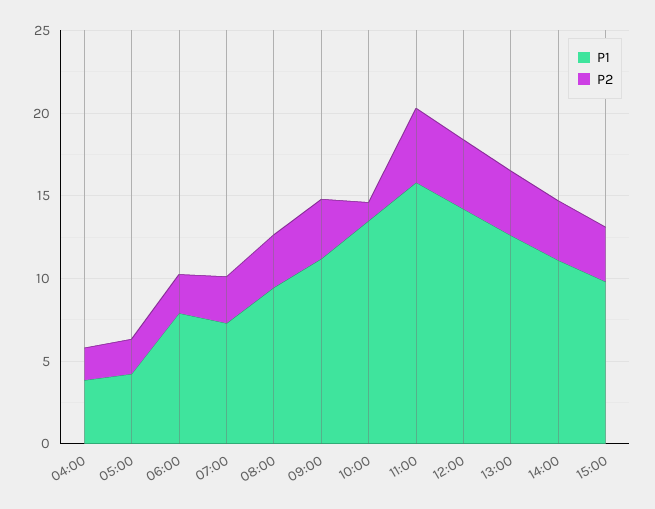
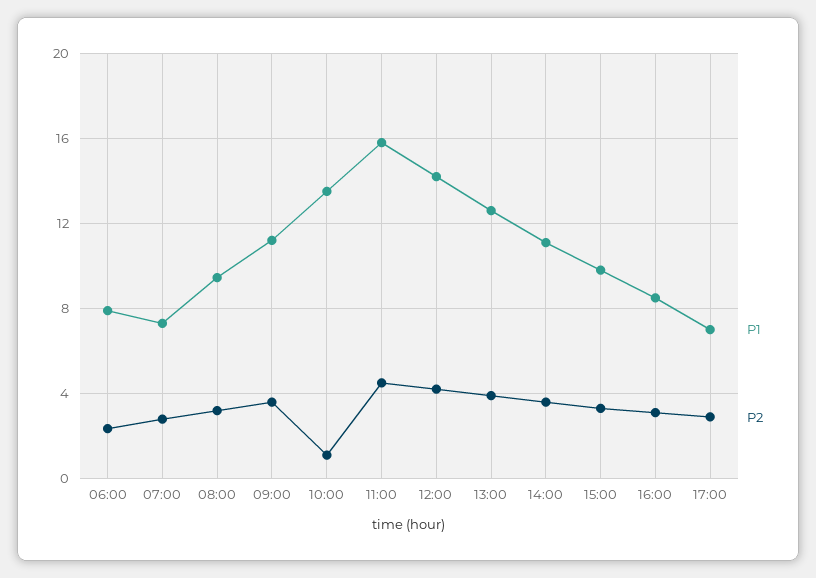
P1, 04:00: 4 -> none
P2, 04:00: 2 -> none
P1, 05:00: 4 -> none
P2, 05:00: 2 -> none
P1, 16:00: none -> 8.5
P2, 16:00: none -> 3
P1, 17:00: none -> 7
P2, 17:00: none -> 3

